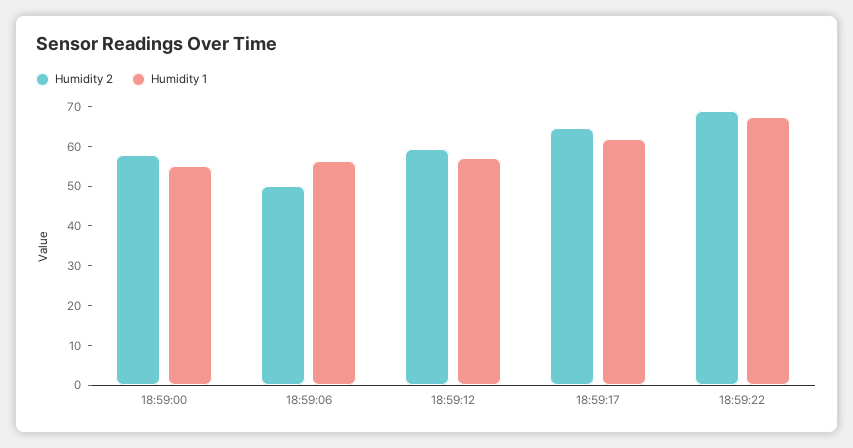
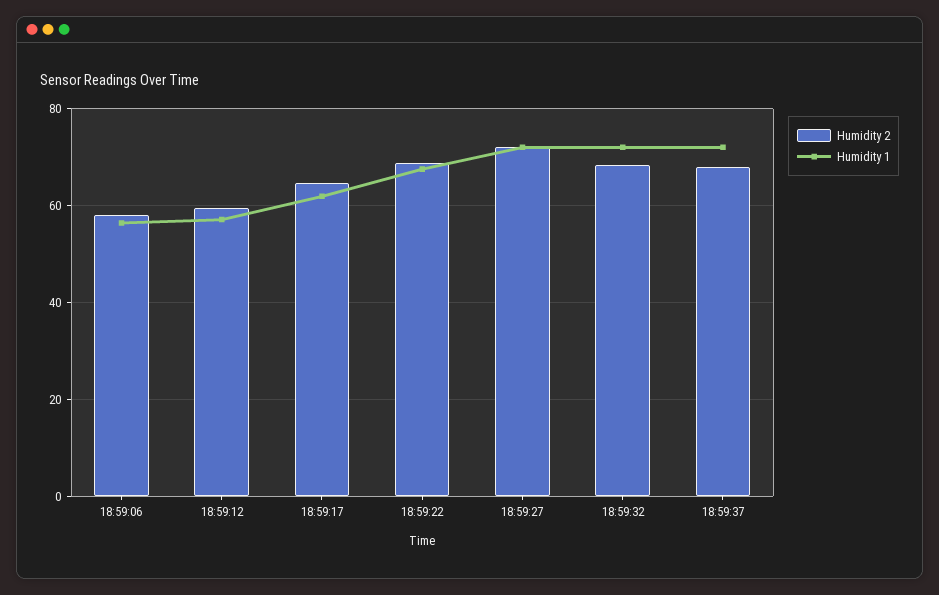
Humidity 2, 18:59:00: 57.5 -> none
Humidity 1, 18:59:00: 55 -> none
Humidity 2, 18:59:06: 50 -> 58
Humidity 2, 18:59:27: none -> 72
Humidity 1, 18:59:27: none -> 72
Humidity 2, 18:59:32: none -> 68
Humidity 1, 18:59:32: none -> 72
Humidity 2, 18:59:37: none -> 68
Humidity 1, 18:59:37: none -> 72

